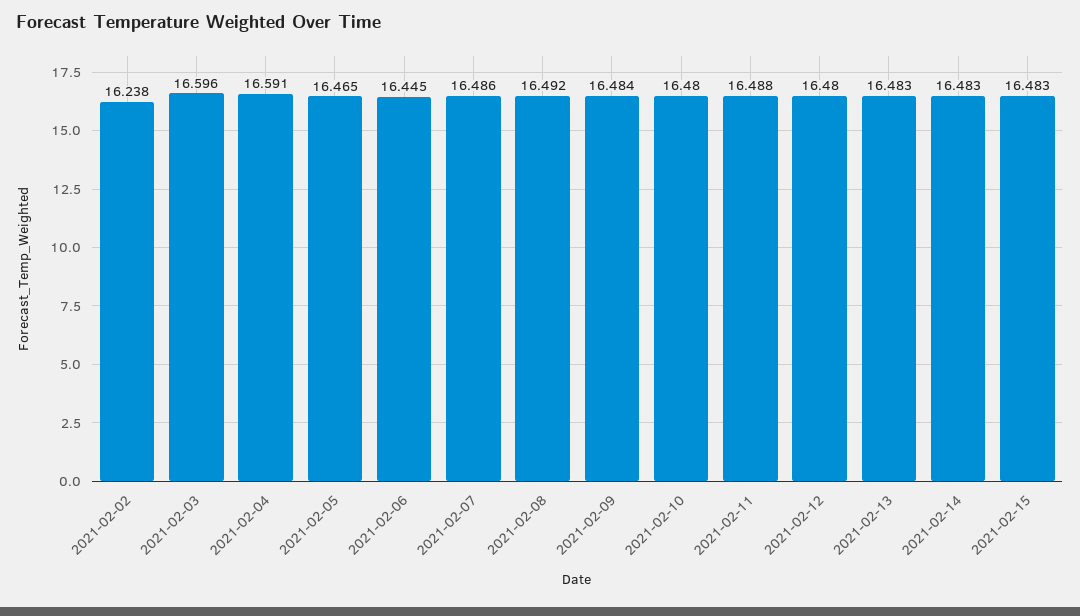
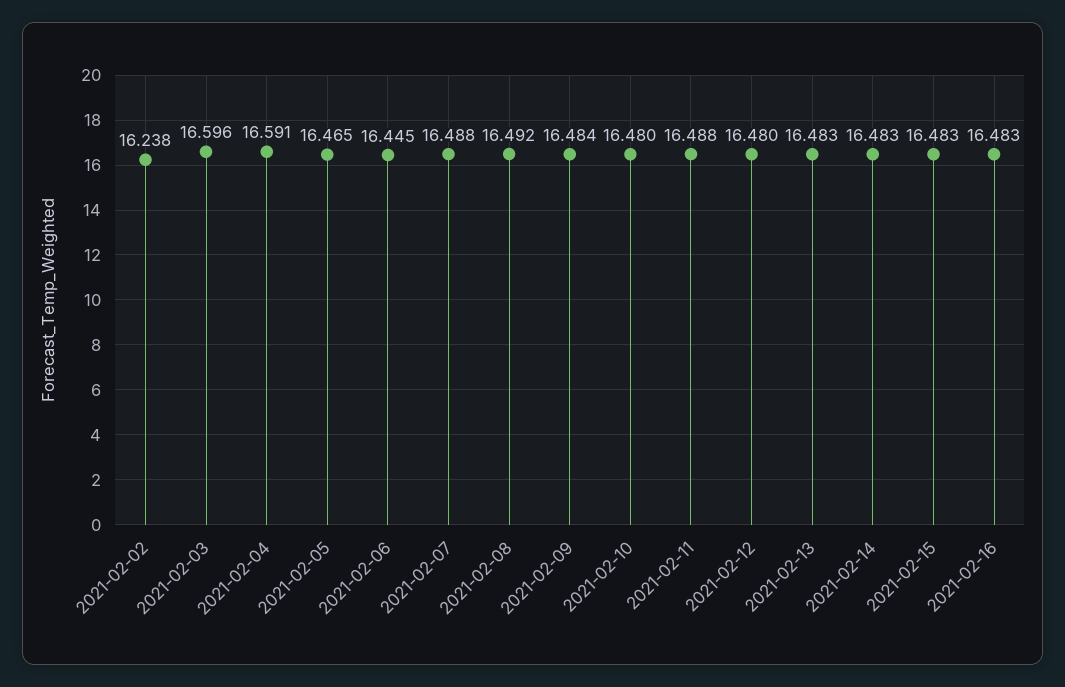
2021-02-07: 16.486 -> 16.488
2021-02-16: none -> 16.483

